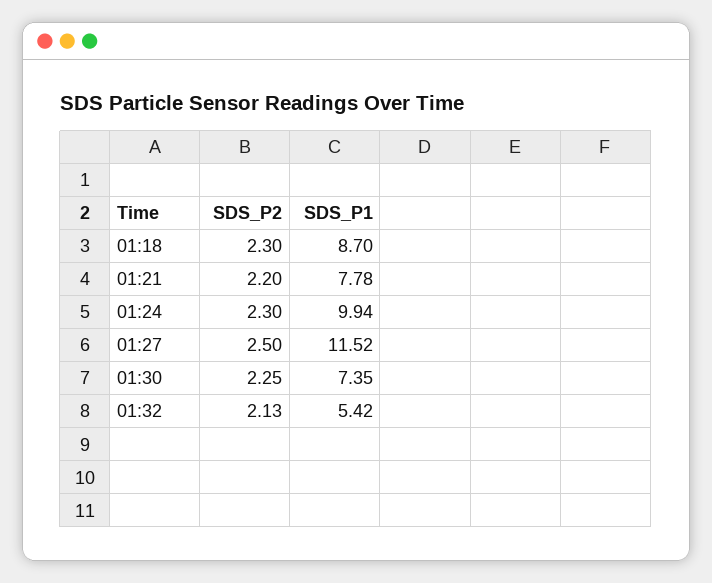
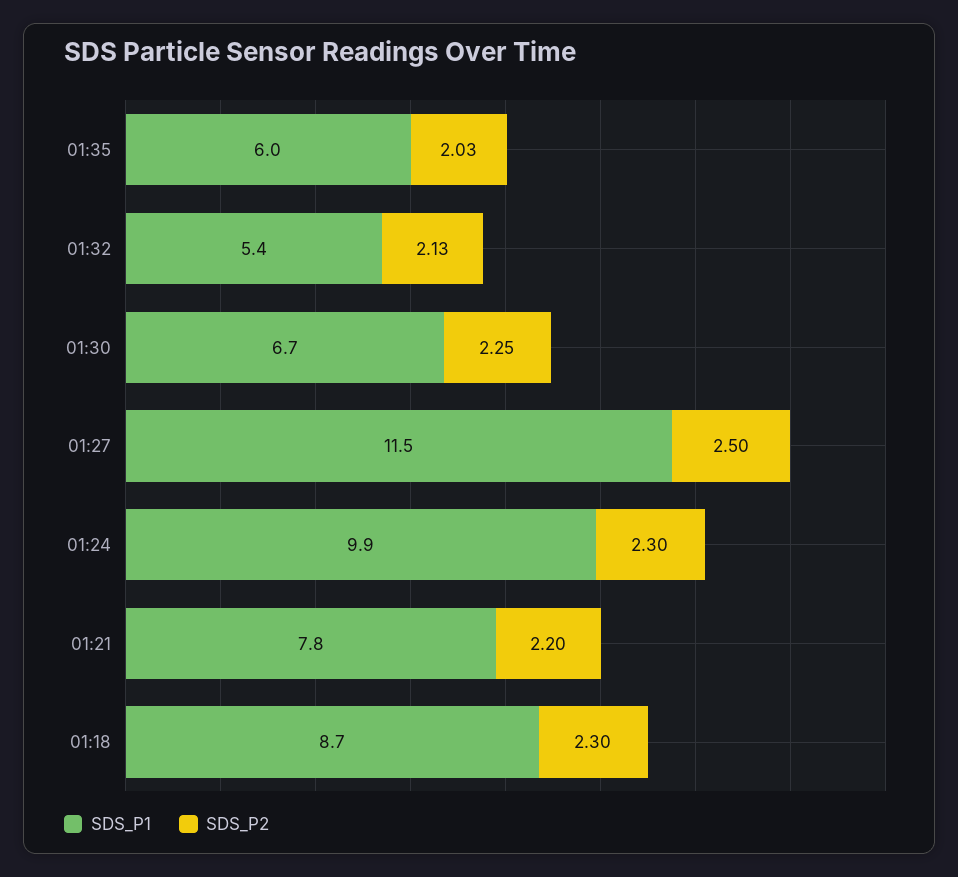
SDS_P1, 01:30: 7.35 -> 6.7
SDS_P1, 01:35: none -> 6
SDS_P2, 01:35: none -> 2.03

